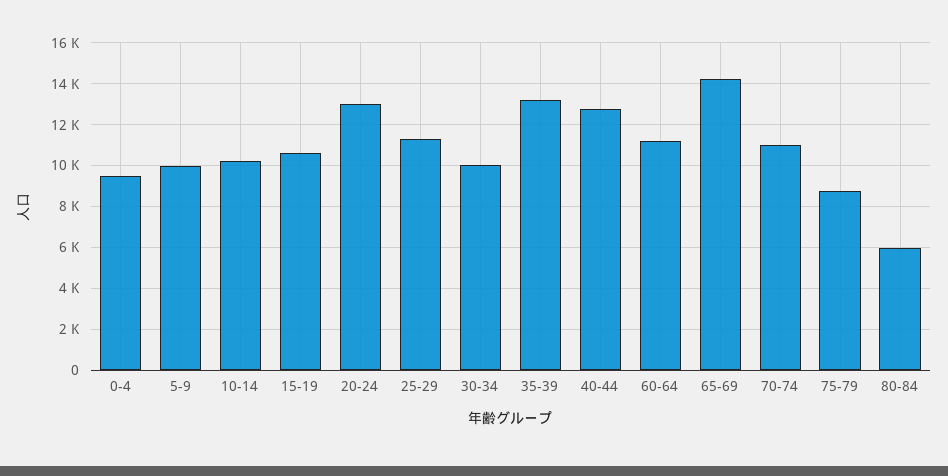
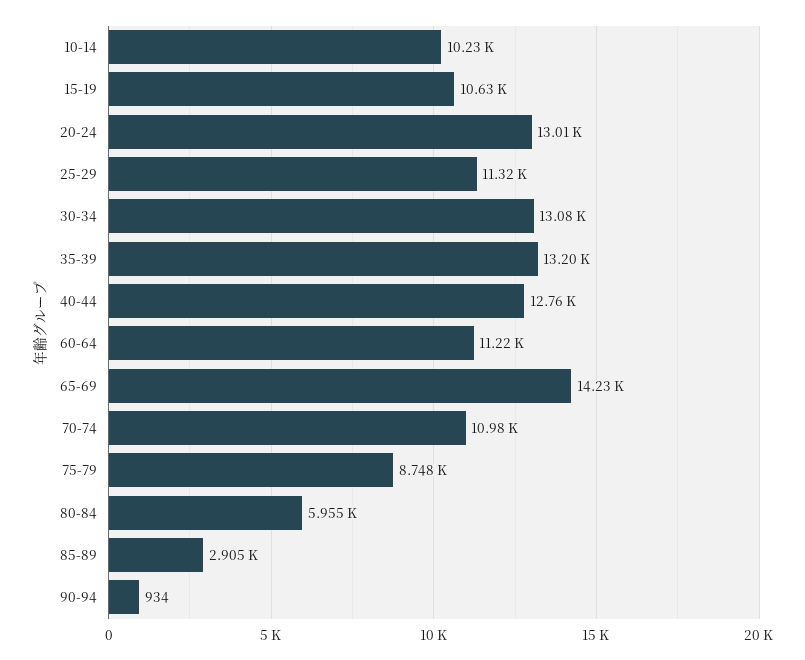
0-4: 9500 -> none
5-9: 10000 -> none
30-34: 10000 -> 13080
85-89: none -> 2905
90-94: none -> 934

